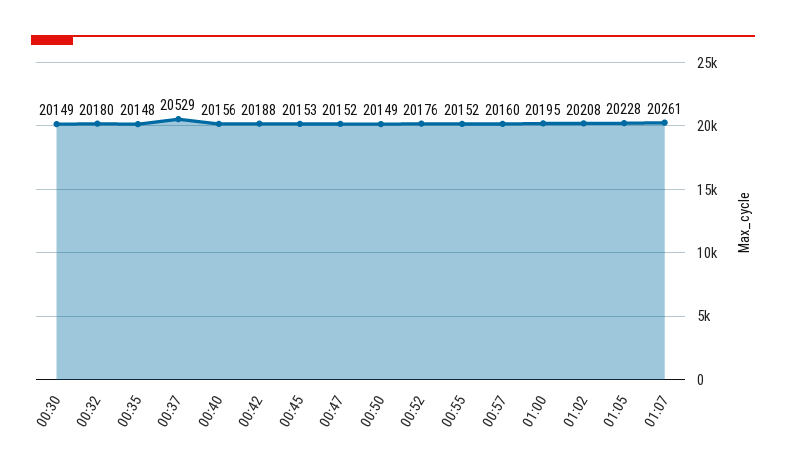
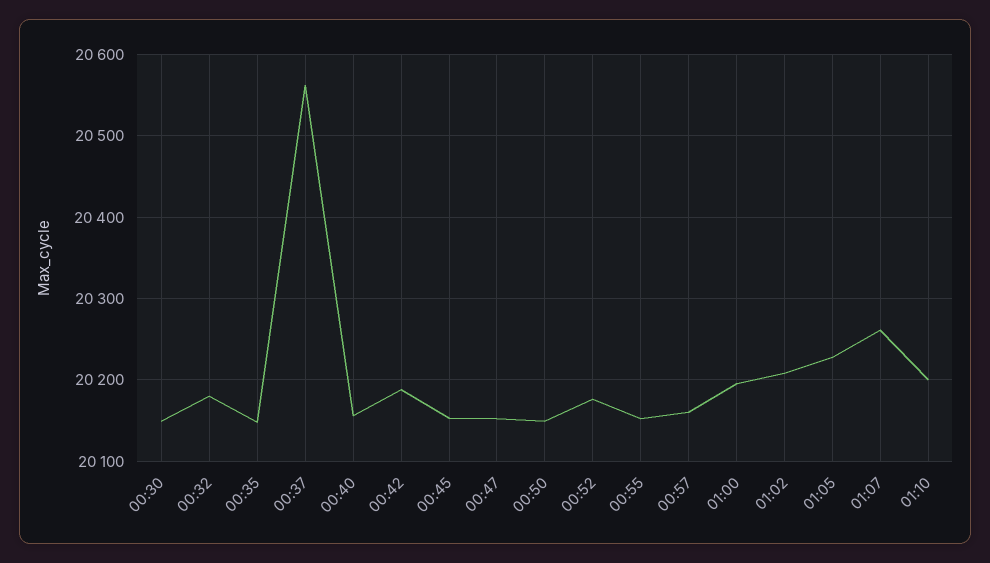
00:37: 20529 -> 20560
01:10: none -> 20200

